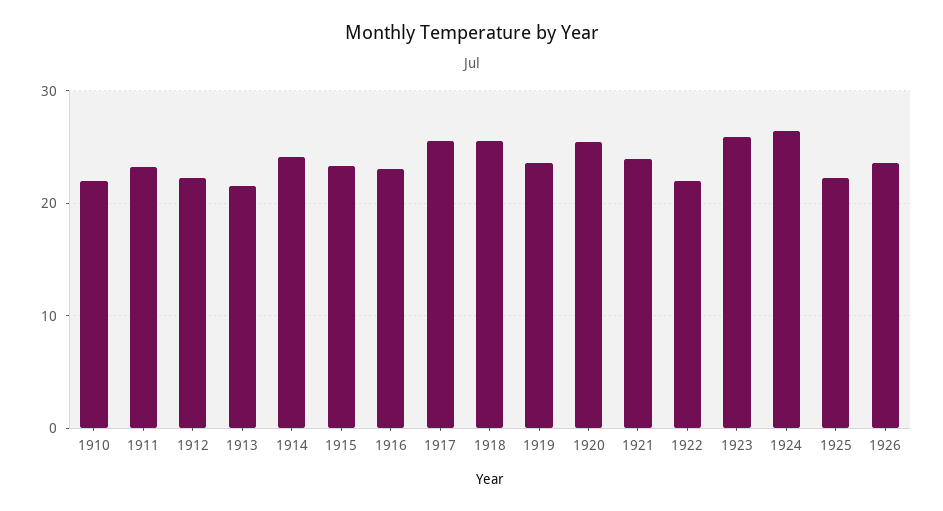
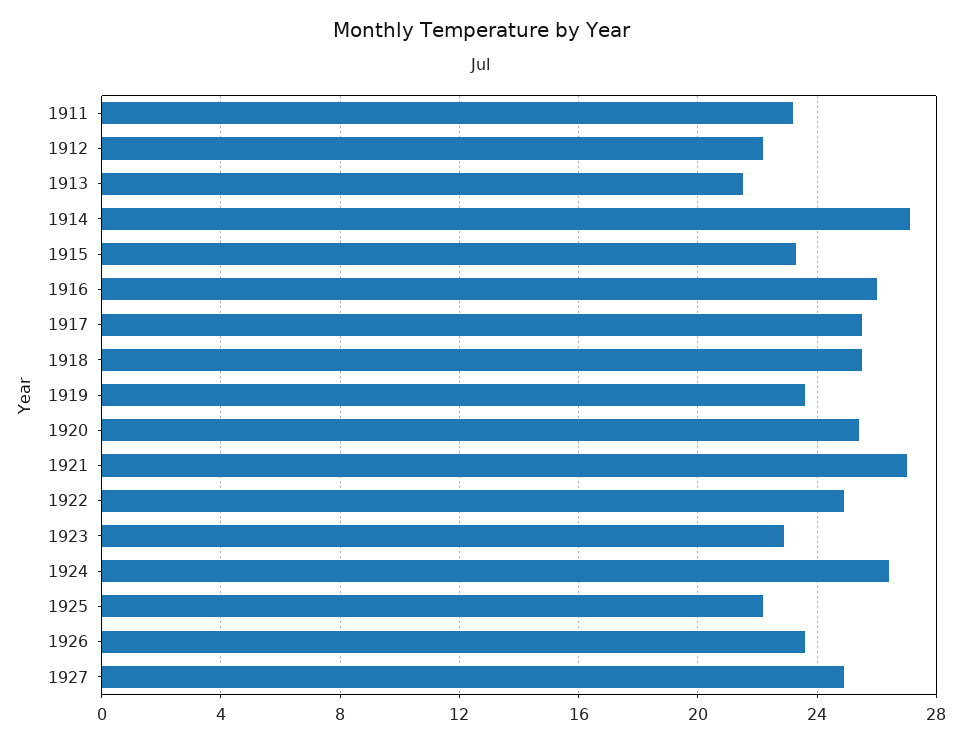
1910: 22 -> none
1914: 24 -> 27
1916: 23 -> 26
1921: 24 -> 27
1922: 22 -> 25
1923: 26 -> 23
1927: none -> 25

